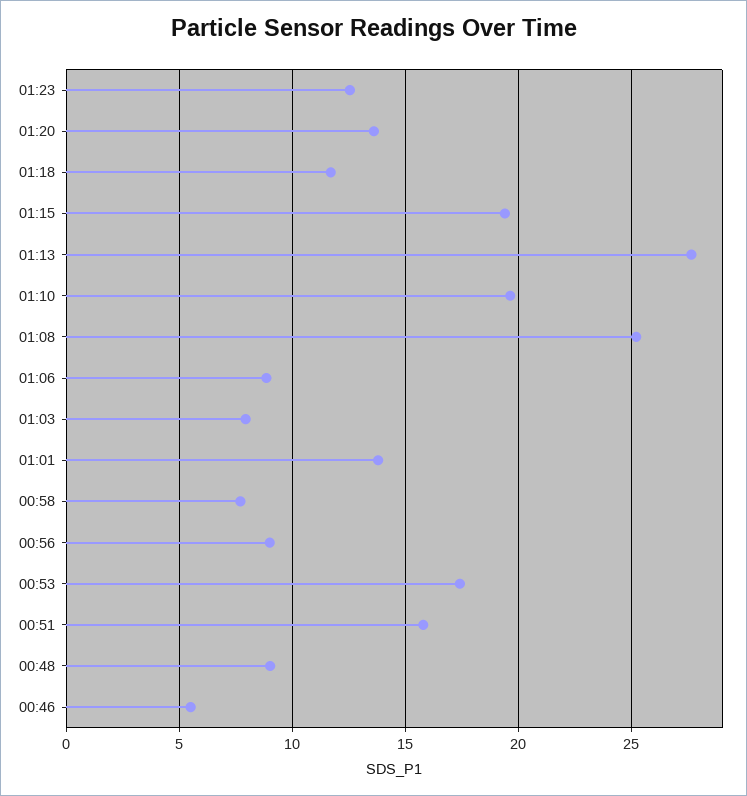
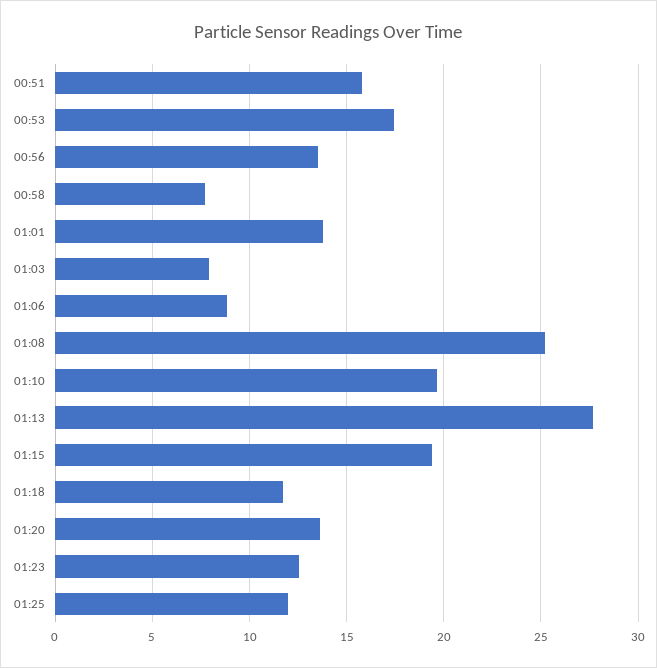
00:56: 9 -> 13.5
00:48: 9 -> none
00:46: 5.5 -> none
01:25: none -> 12

